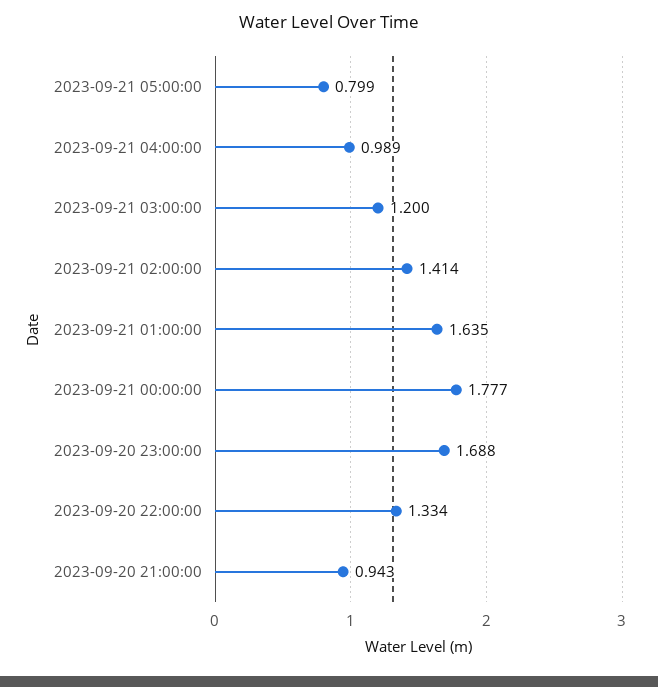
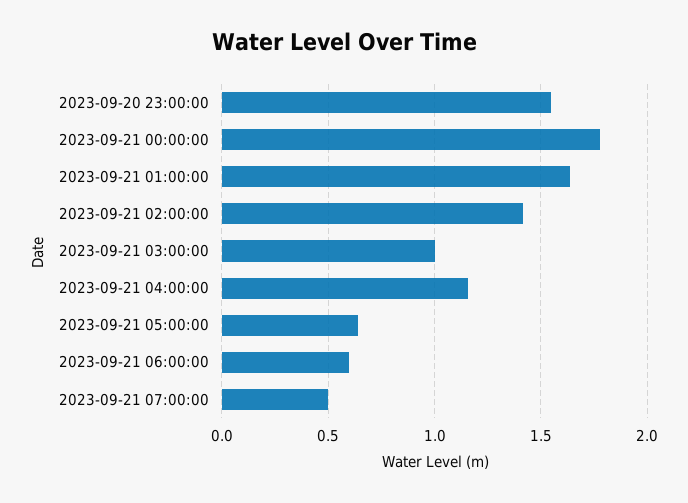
2023-09-21 05:00:00: 0.799 -> 0.65
2023-09-21 04:00:00: 0.989 -> 1.15
2023-09-21 03:00:00: 1.2 -> 1
2023-09-20 23:00:00: 1.688 -> 1.55
2023-09-20 22:00:00: 1.334 -> none
2023-09-20 21:00:00: 0.943 -> none
2023-09-21 06:00:00: none -> 0.6
2023-09-21 07:00:00: none -> 0.5

